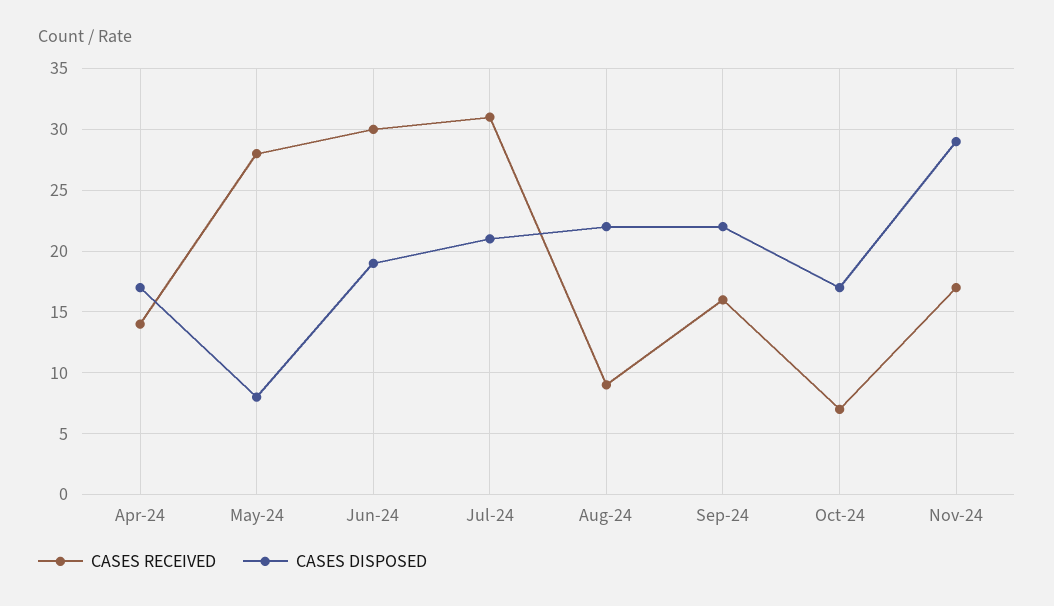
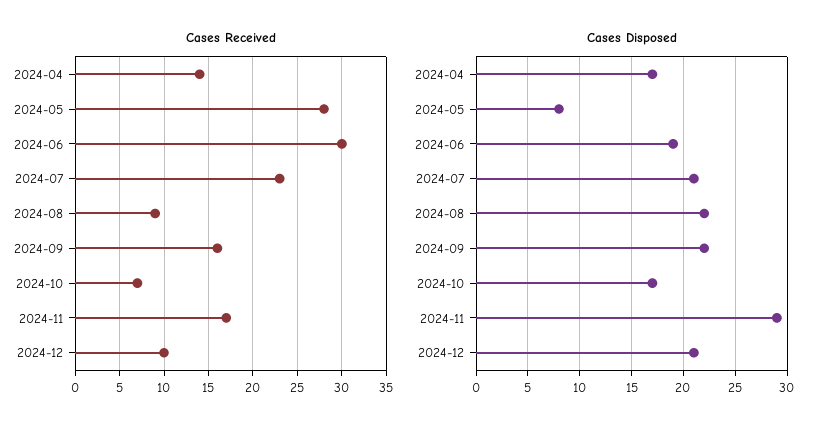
CASES RECEIVED, Jul-24: 31 -> 23
CASES RECEIVED, 2024-12: none -> 10
CASES DISPOSED, 2024-12: none -> 21

